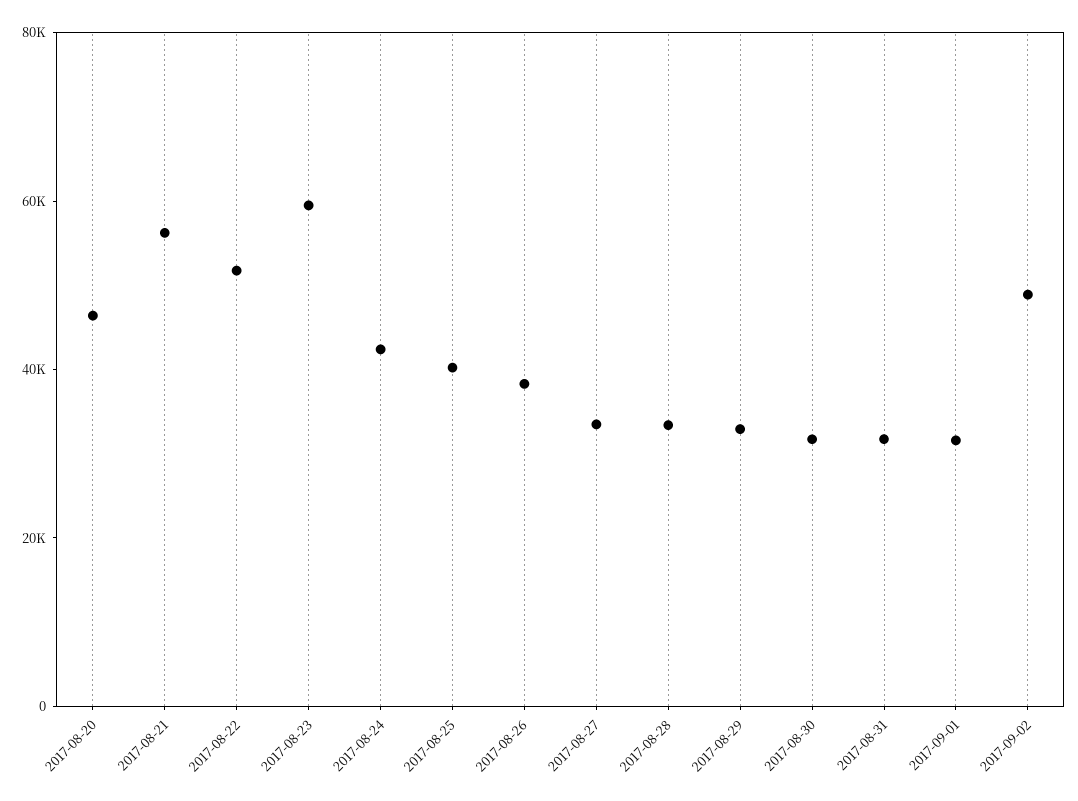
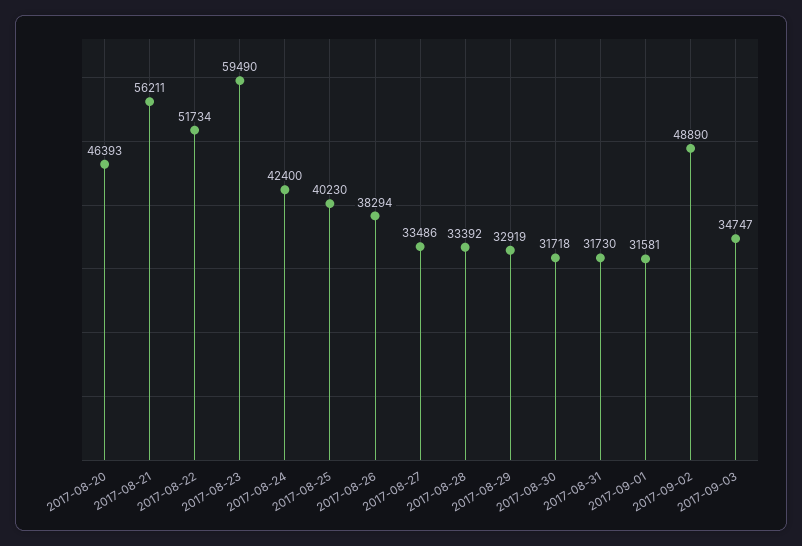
2017-09-03: none -> 34747

